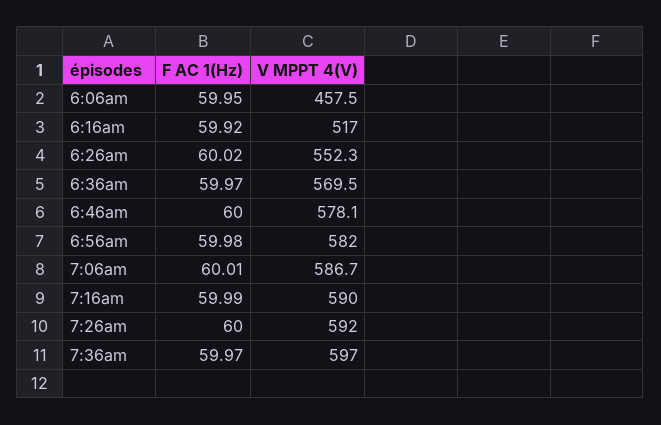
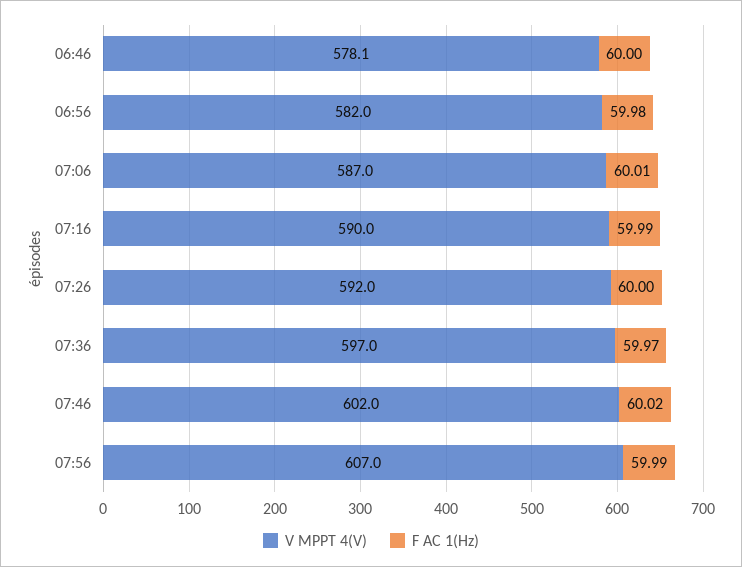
F AC 1(Hz), 6:06am: 59.95 -> none
V MPPT 4(V), 6:06am: 457.5 -> none
F AC 1(Hz), 6:16am: 59.92 -> none
V MPPT 4(V), 6:16am: 517 -> none
F AC 1(Hz), 6:26am: 60.02 -> none
V MPPT 4(V), 6:26am: 552.3 -> none
F AC 1(Hz), 6:36am: 59.97 -> none
V MPPT 4(V), 6:36am: 569.5 -> none
V MPPT 4(V), 7:06am: 586.7 -> 587
V MPPT 4(V), 07:46: none -> 602
F AC 1(Hz), 07:46: none -> 60.02
V MPPT 4(V), 07:56: none -> 607
F AC 1(Hz), 07:56: none -> 59.99

